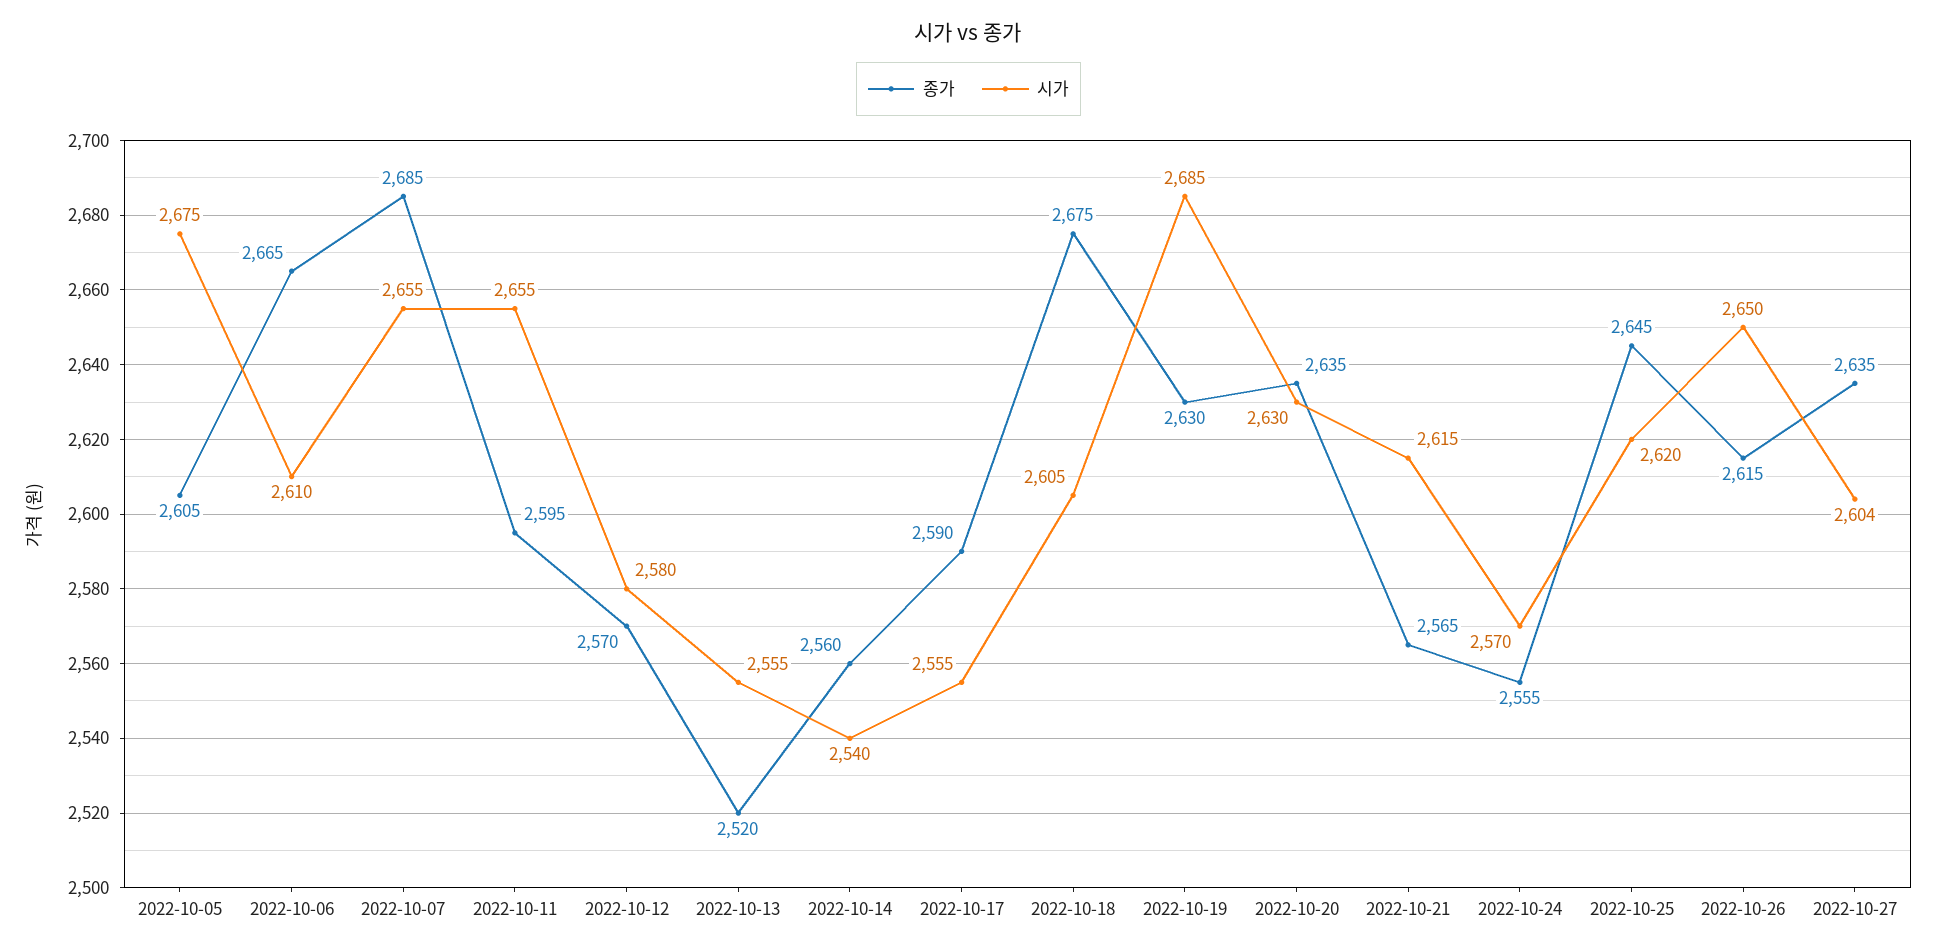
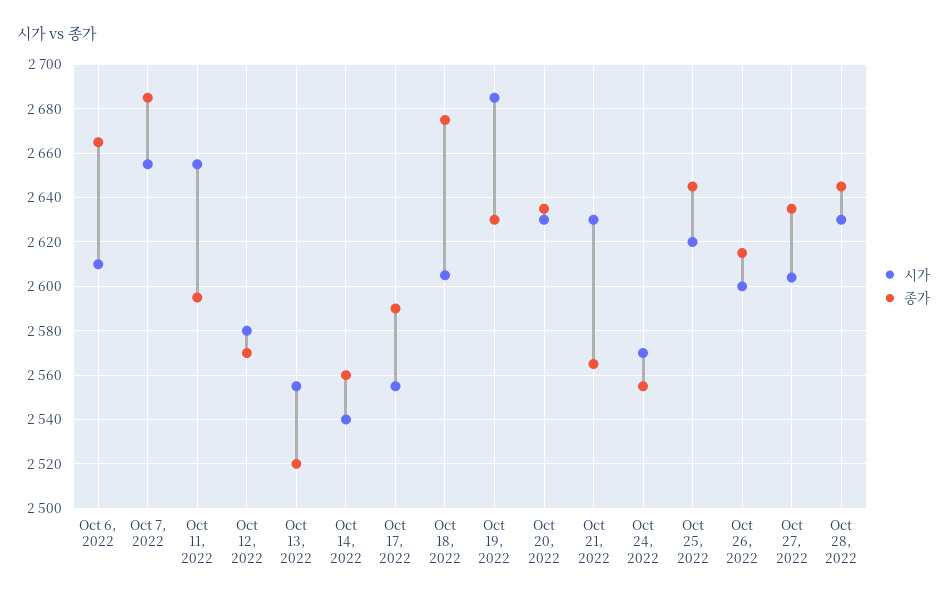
종가, 2022-10-05: 2605 -> none
시가, 2022-10-05: 2675 -> none
시가, 2022-10-21: 2615 -> 2630
시가, 2022-10-26: 2650 -> 2600
시가, Oct 28, 2022: none -> 2630
종가, Oct 28, 2022: none -> 2645

